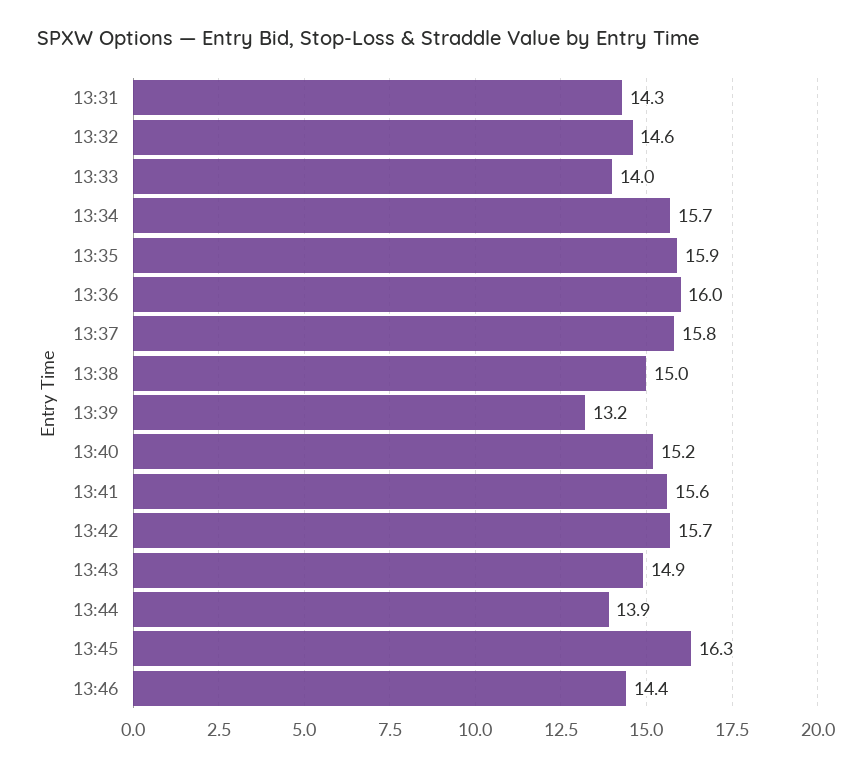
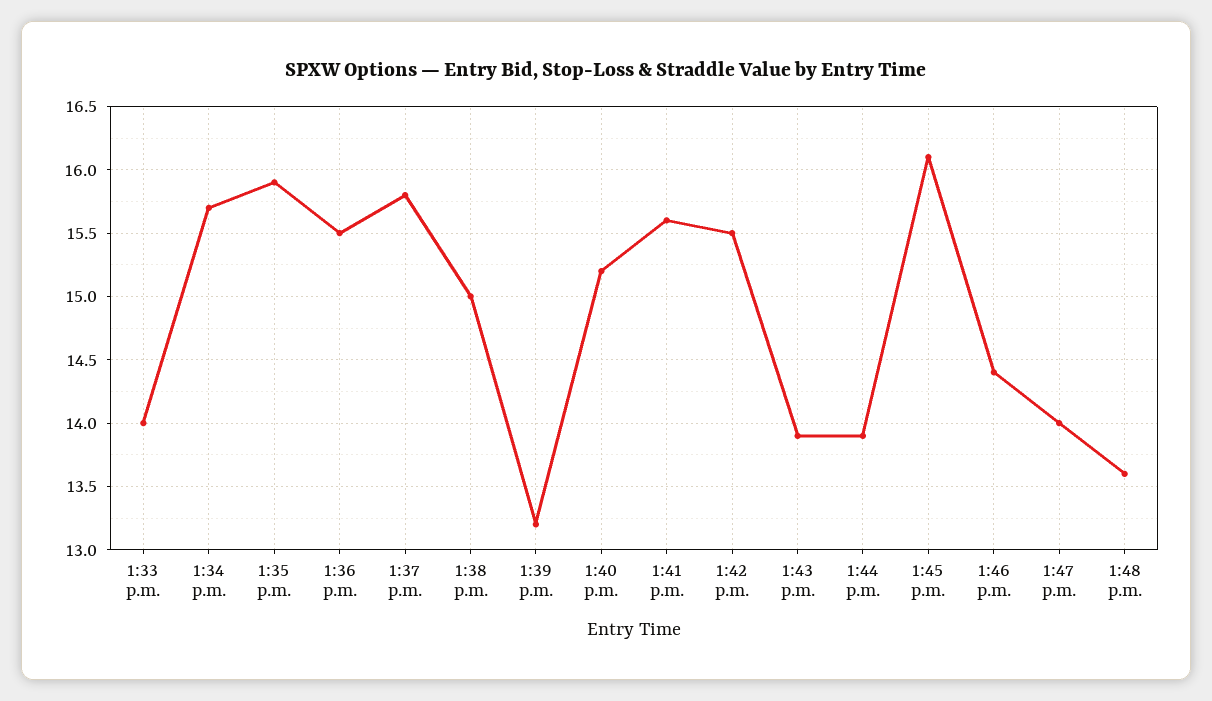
13:31: 14.3 -> none
13:32: 14.6 -> none
13:36: 16 -> 15.5
13:42: 15.7 -> 15.5
13:43: 14.9 -> 13.9
13:45: 16.3 -> 16.1
1:47 p.m.: none -> 14
1:48 p.m.: none -> 13.6

